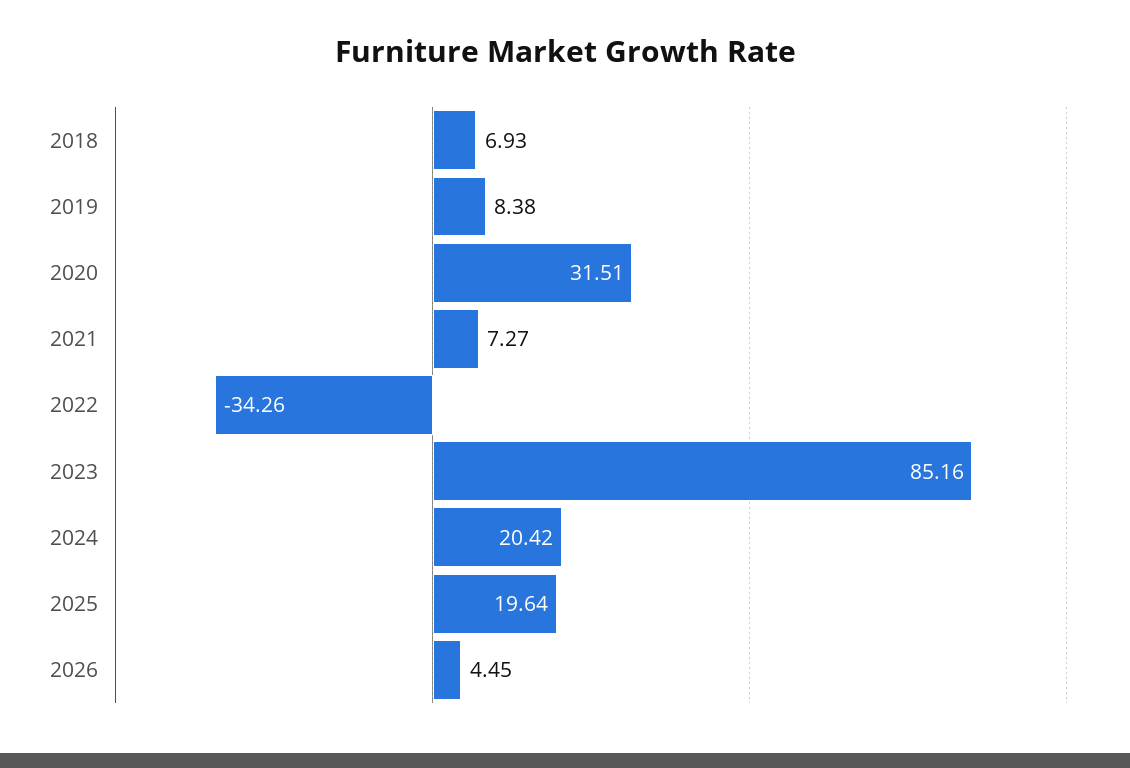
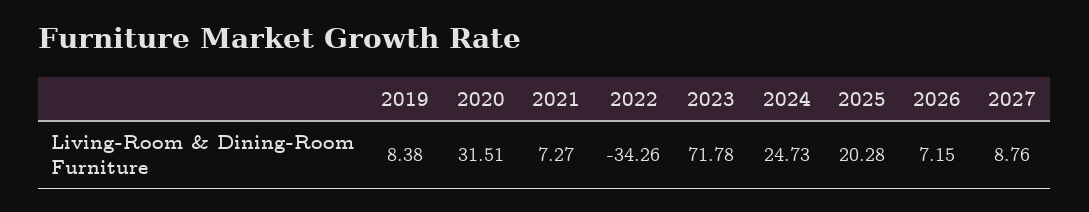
2018: 6.93 -> none
2023: 85.16 -> 71.78
2024: 20.42 -> 24.73
2025: 19.64 -> 20.28
2026: 4.45 -> 7.15
2027: none -> 8.76

